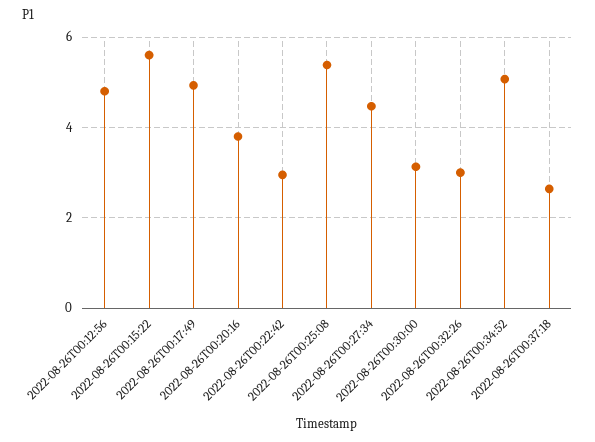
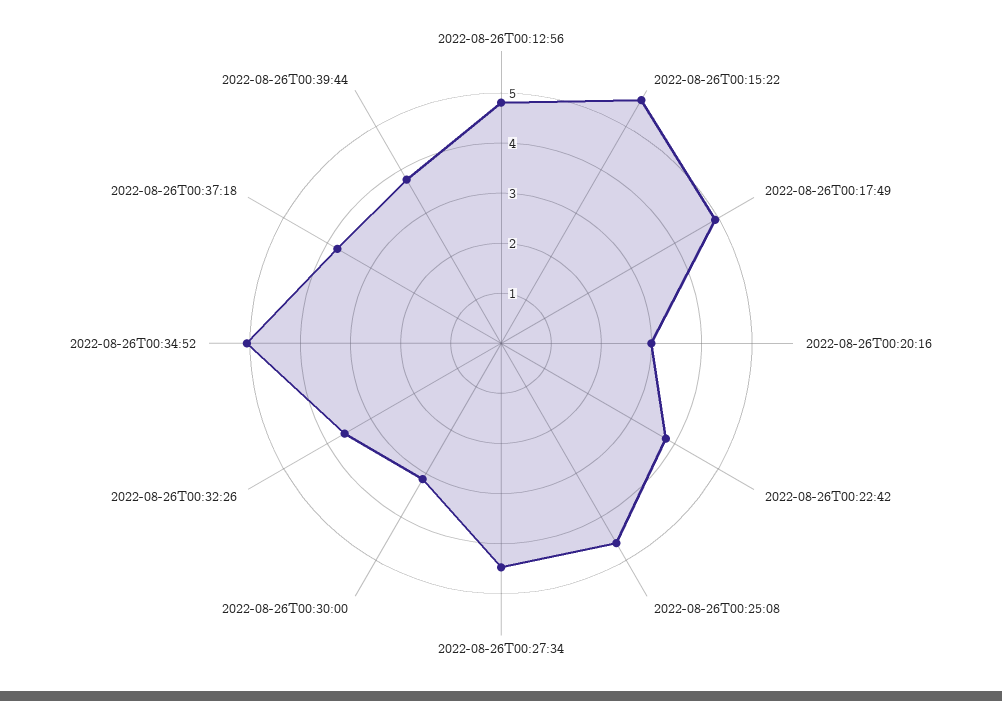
2022-08-26T00:20:16: 3.8 -> 3
2022-08-26T00:22:42: 3 -> 3.8
2022-08-26T00:25:08: 5.4 -> 4.6
2022-08-26T00:32:26: 3 -> 3.6
2022-08-26T00:37:18: 2.6 -> 3.8
2022-08-26T00:39:44: none -> 3.8

